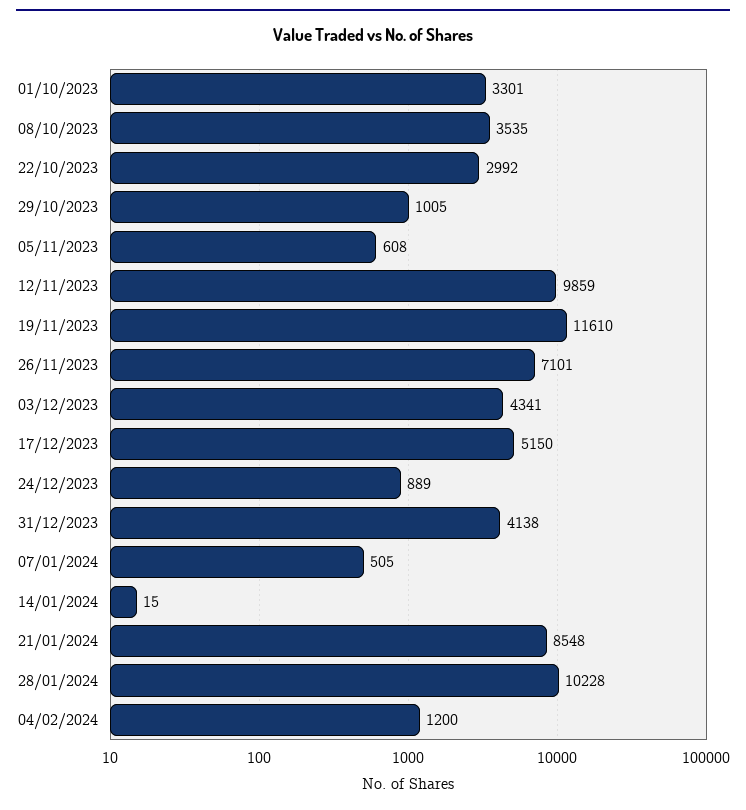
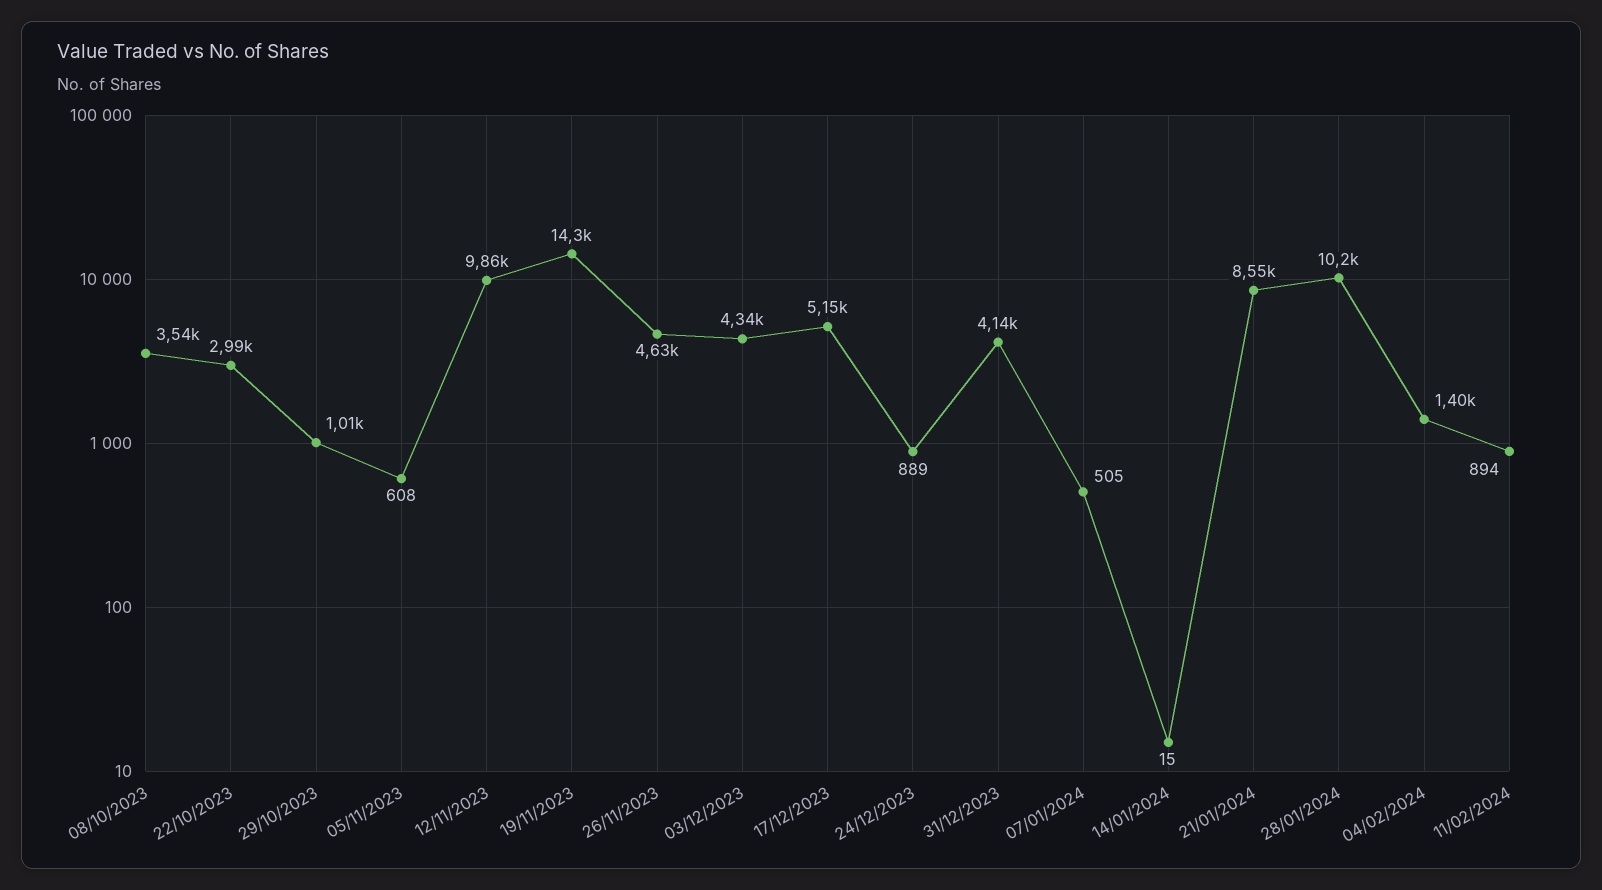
01/10/2023: 3301 -> none
19/11/2023: 11610 -> 14300
26/11/2023: 7101 -> 4630
04/02/2024: 1200 -> 1400
11/02/2024: none -> 894

